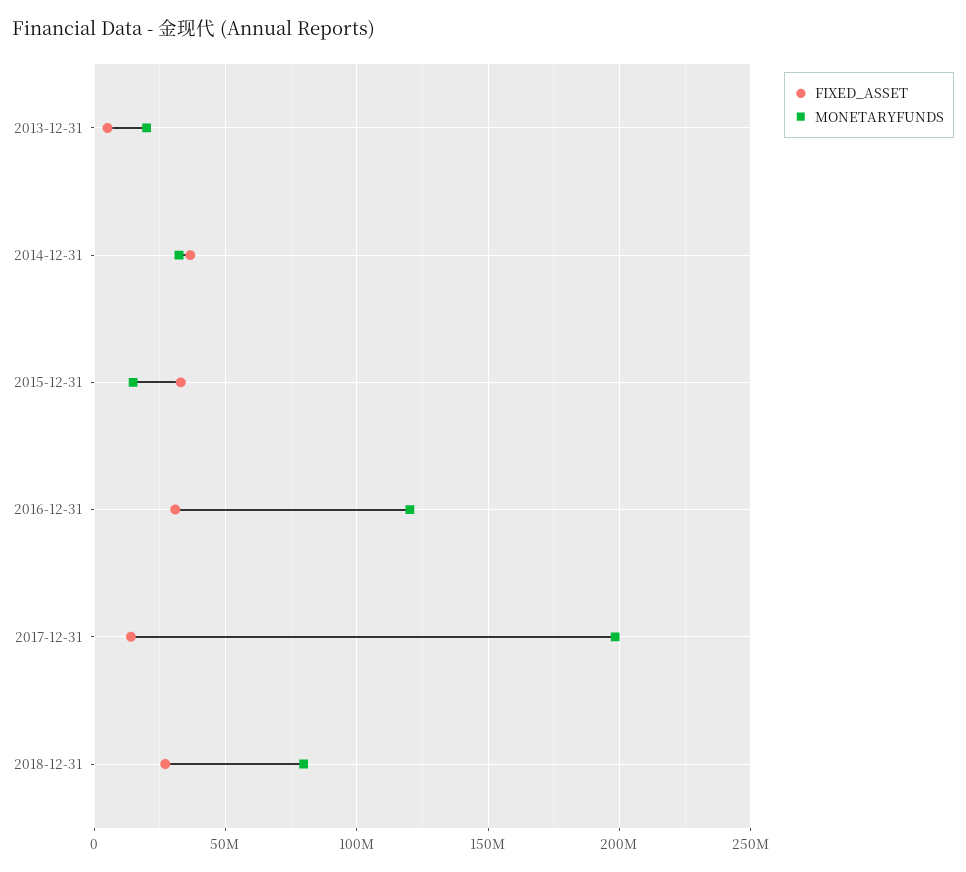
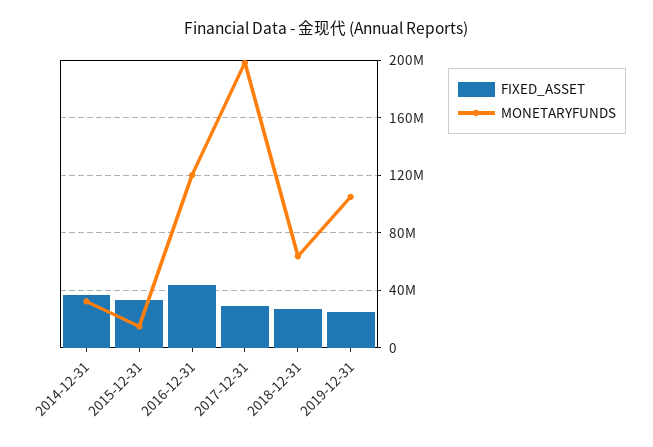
FIXED_ASSET, 2013-12-31: 5000000 -> none
MONETARYFUNDS, 2013-12-31: 20000000 -> none
FIXED_ASSET, 2016-12-31: 30000000 -> 45000000
FIXED_ASSET, 2017-12-31: 15000000 -> 30000000
MONETARYFUNDS, 2018-12-31: 80000000 -> 65000000
FIXED_ASSET, 2019-12-31: none -> 25000000
MONETARYFUNDS, 2019-12-31: none -> 105000000

